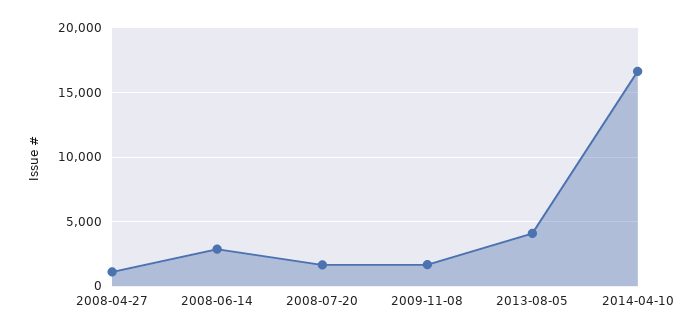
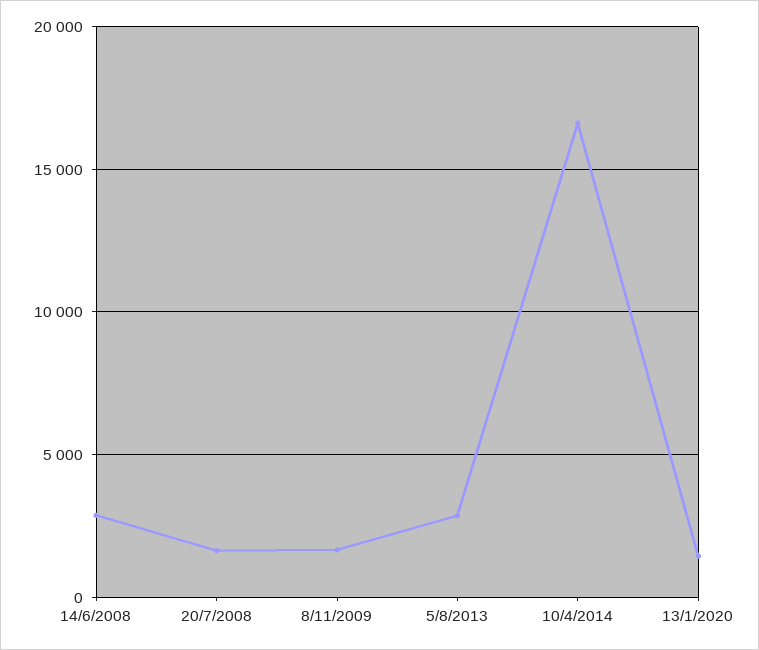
2008-04-27: 1000 -> none
2013-08-05: 4000 -> 3000
13/1/2020: none -> 1500

